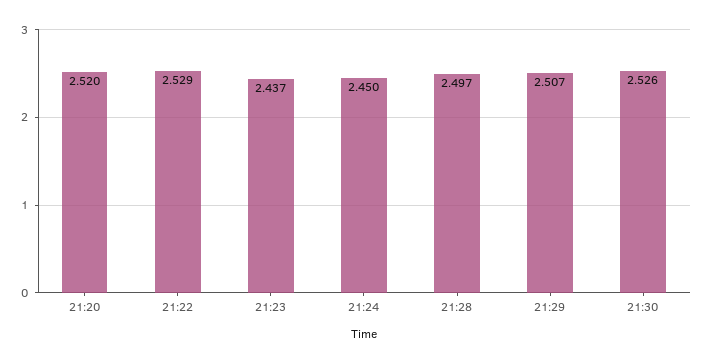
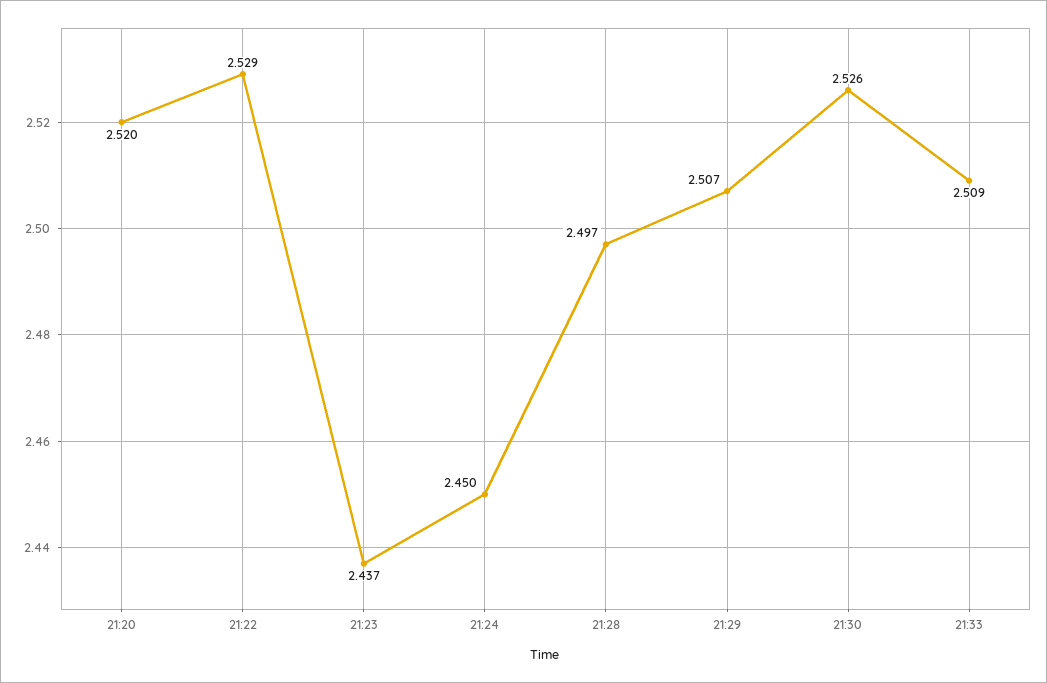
21:33: none -> 2.509

